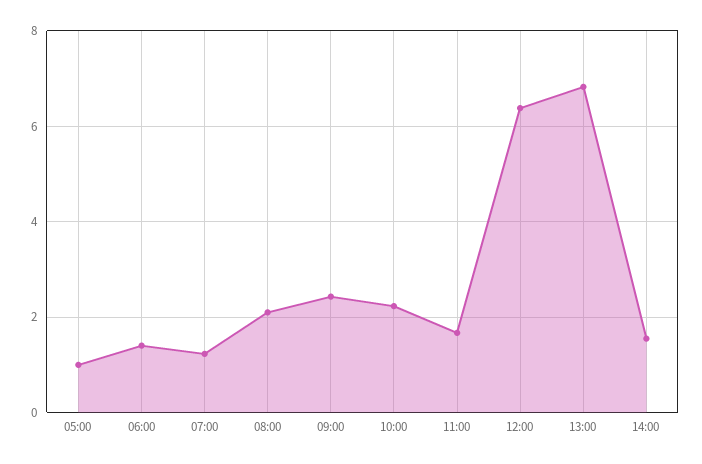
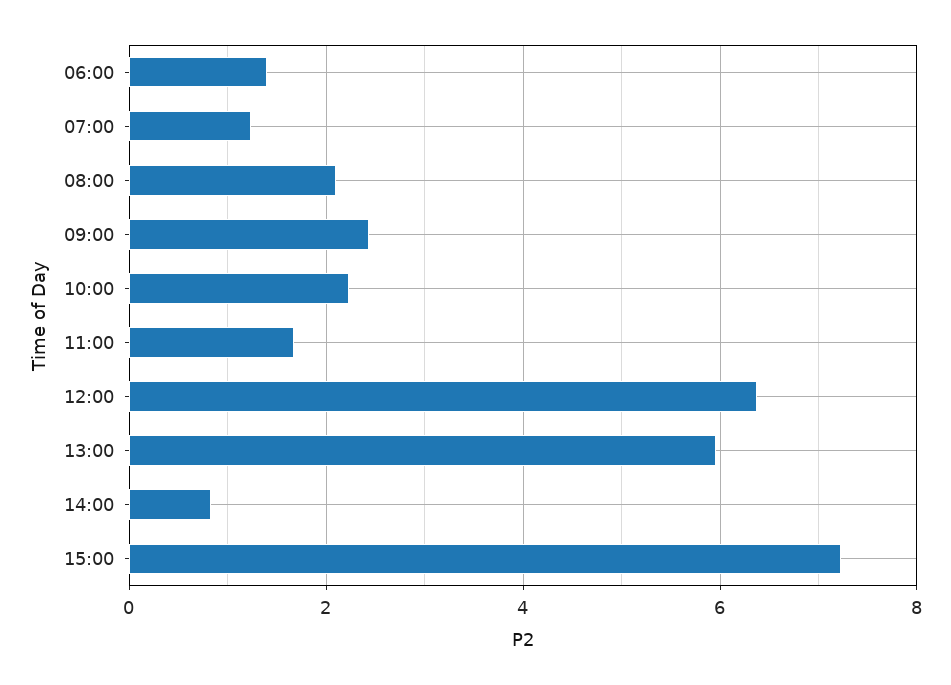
05:00: 1 -> none
13:00: 6.8 -> 6
14:00: 1.6 -> 0.8
15:00: none -> 7.2

